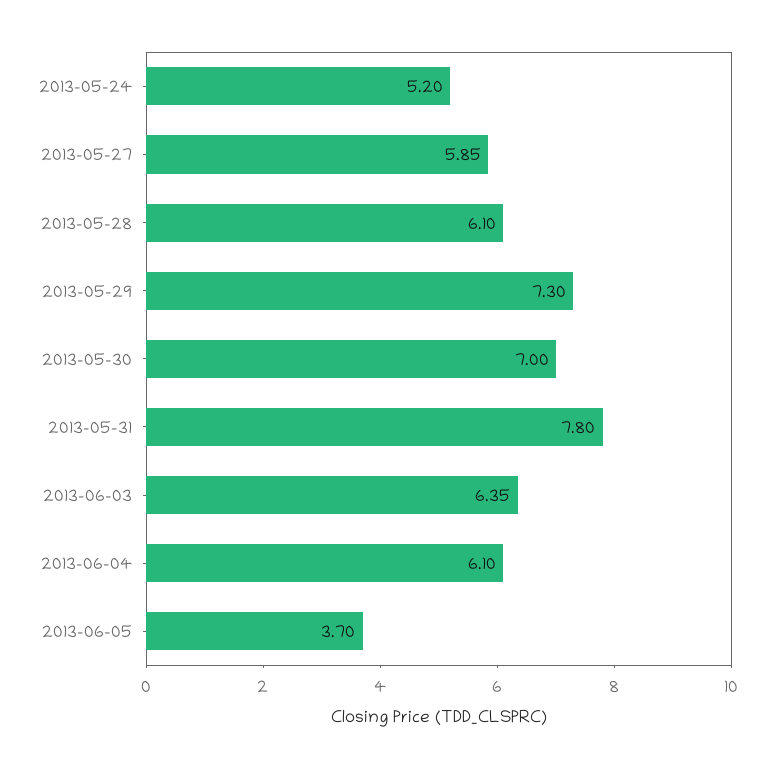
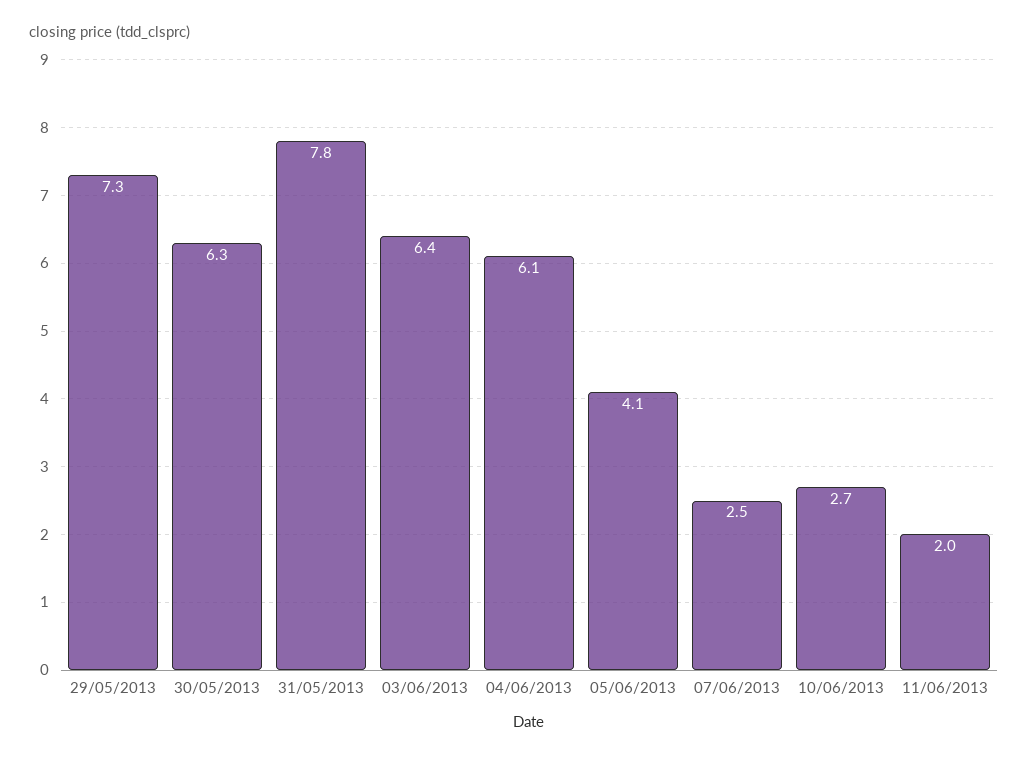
2013-05-24: 5.2 -> none
2013-05-27: 5.85 -> none
2013-05-28: 6.1 -> none
2013-05-30: 7 -> 6.3
2013-06-05: 3.7 -> 4.1
07/06/2013: none -> 2.5
10/06/2013: none -> 2.7
11/06/2013: none -> 2

